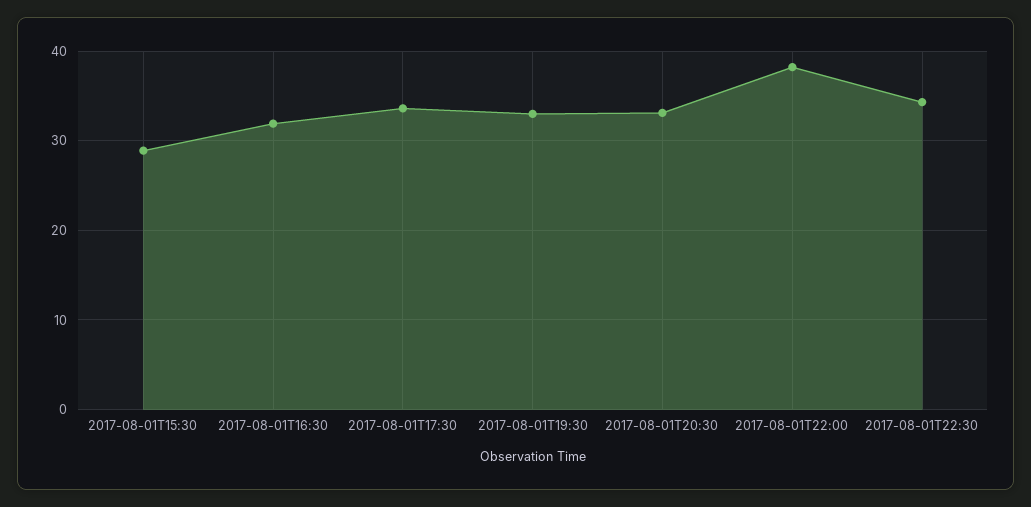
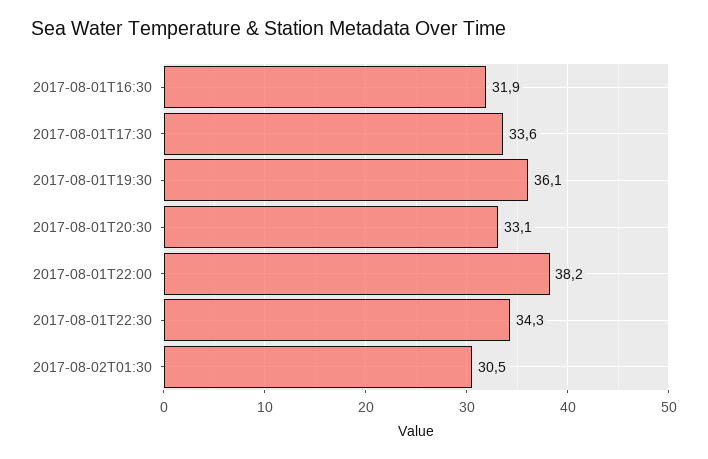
2017-08-01T15:30: 29 -> none
2017-08-01T19:30: 33 -> 36.1
2017-08-02T01:30: none -> 30.5

